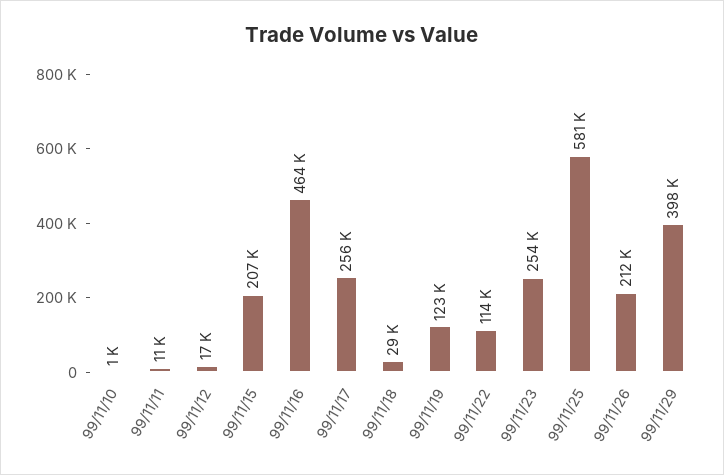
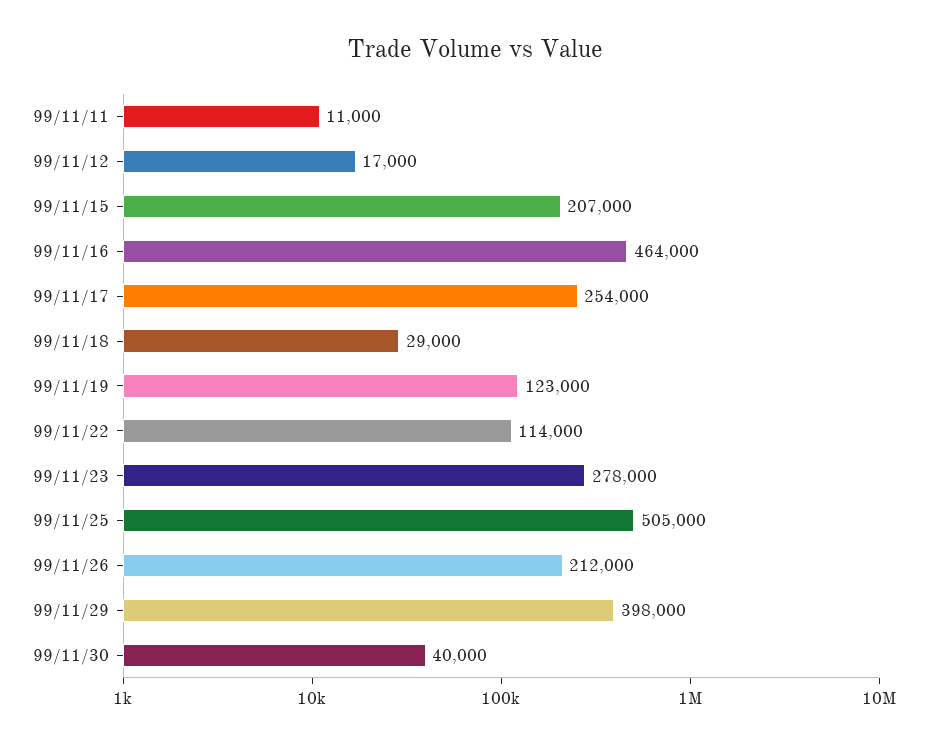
99/11/10: 1000 -> none
99/11/17: 256000 -> 254000
99/11/23: 254000 -> 278000
99/11/25: 581000 -> 505000
99/11/30: none -> 40000

